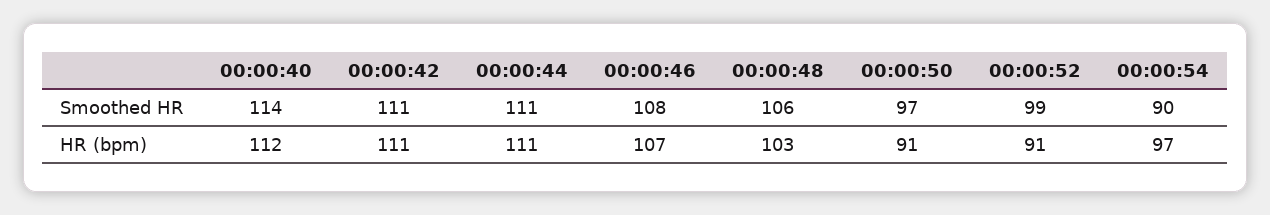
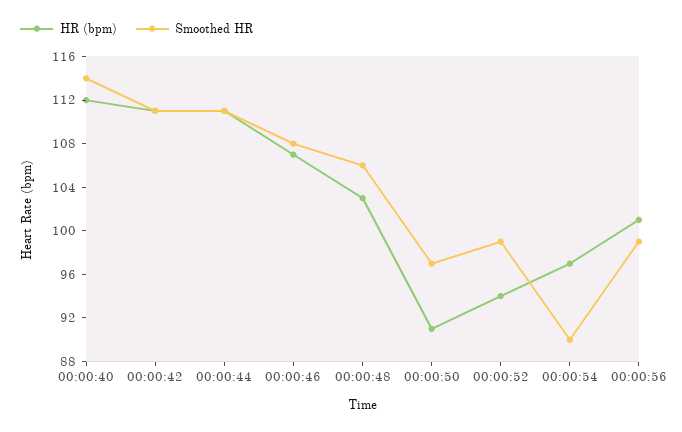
HR (bpm), 00:00:52: 91 -> 94
HR (bpm), 00:00:56: none -> 101
Smoothed HR, 00:00:56: none -> 99

